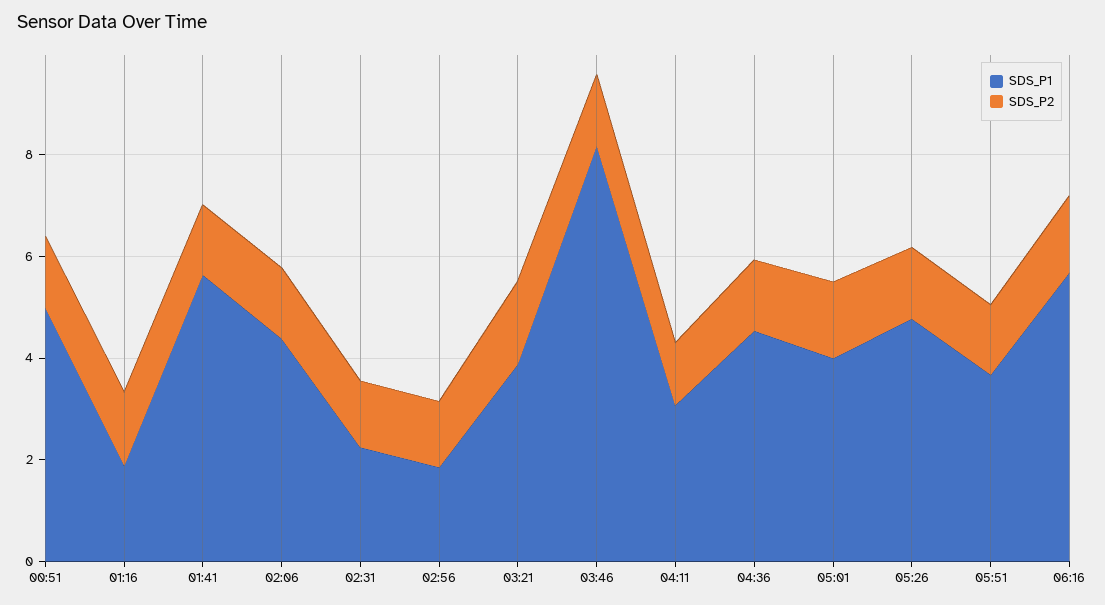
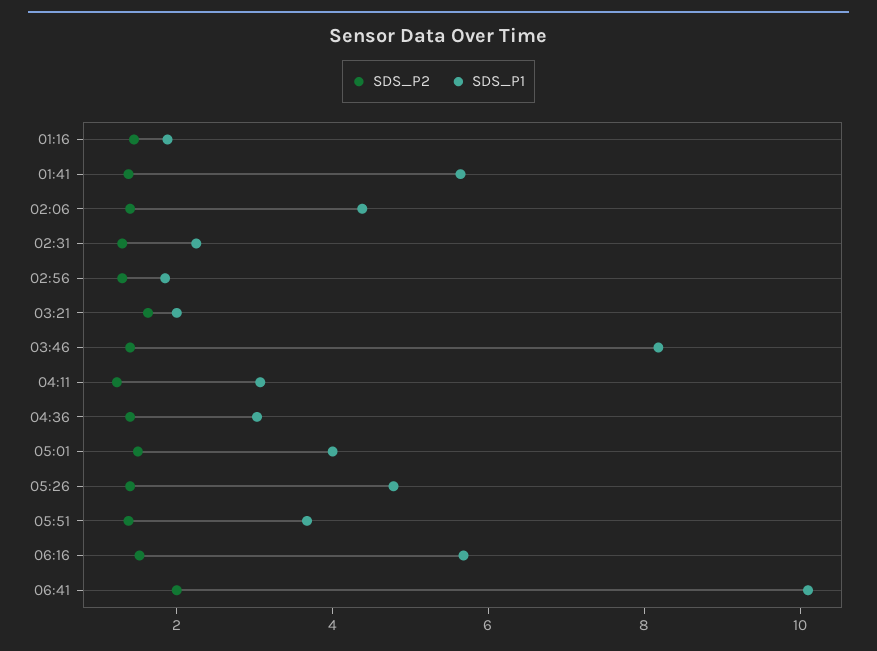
SDS_P1, 00:51: 5 -> none
SDS_P2, 00:51: 1.5 -> none
SDS_P1, 03:21: 4 -> 2
SDS_P1, 04:36: 4.5 -> 3
SDS_P2, 06:41: none -> 2
SDS_P1, 06:41: none -> 10

